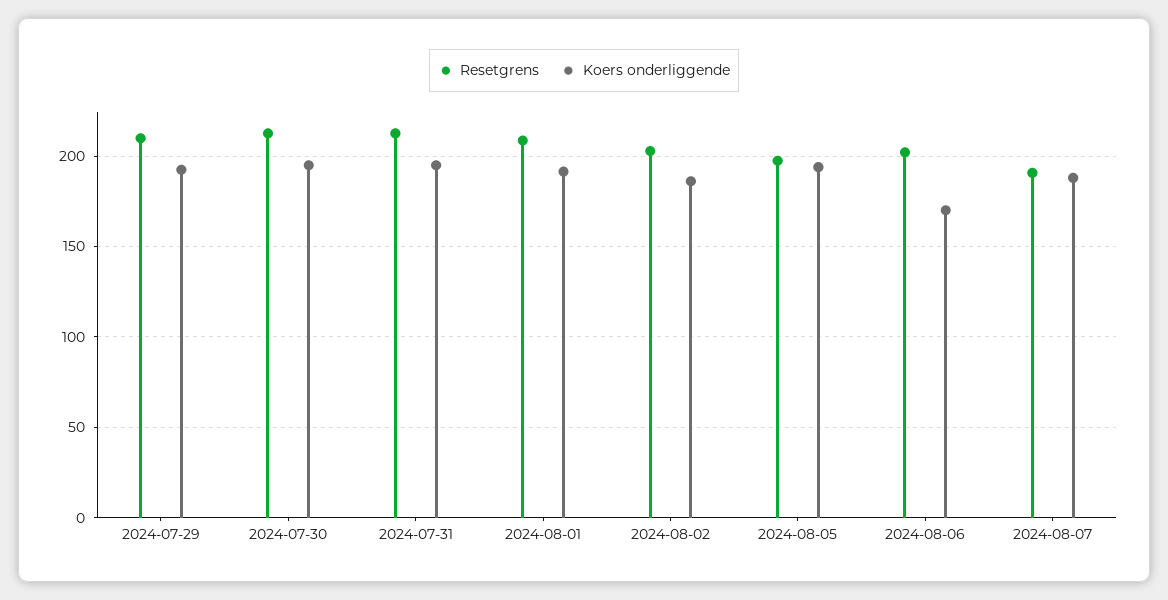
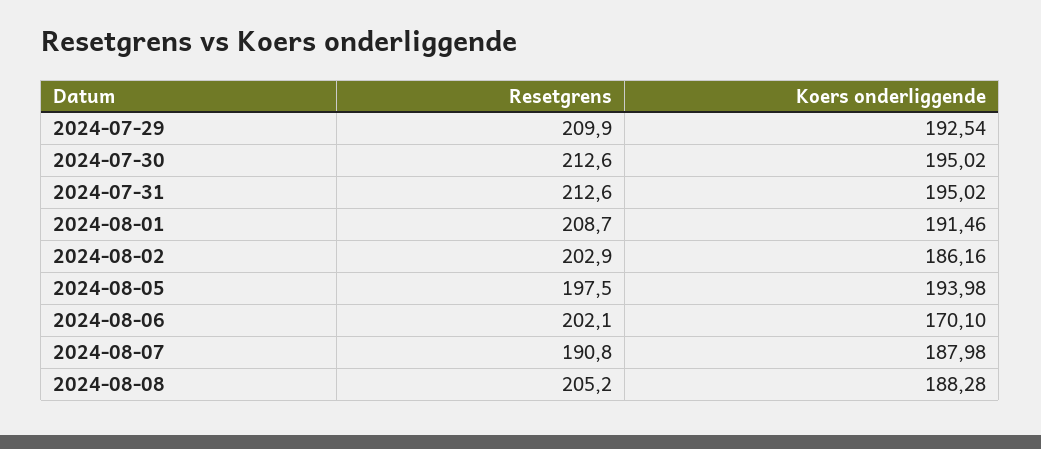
Resetgrens, 2024-08-08: none -> 205.2
Koers onderliggende, 2024-08-08: none -> 188.28

